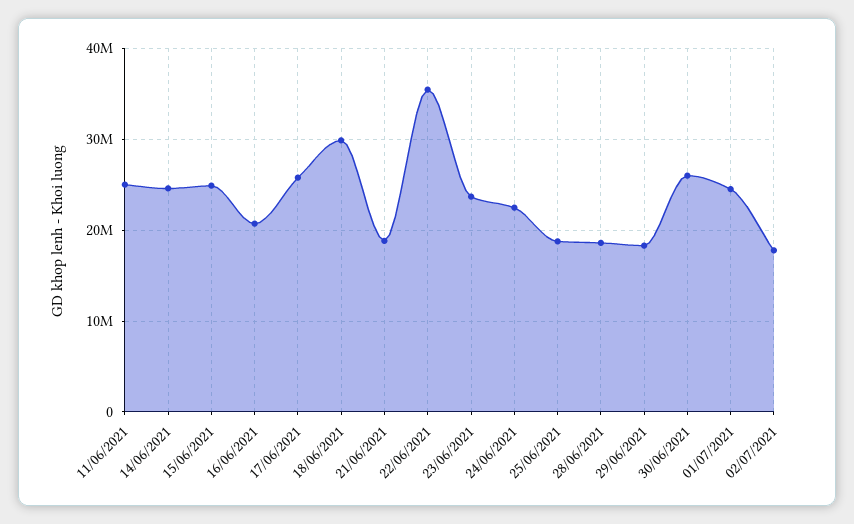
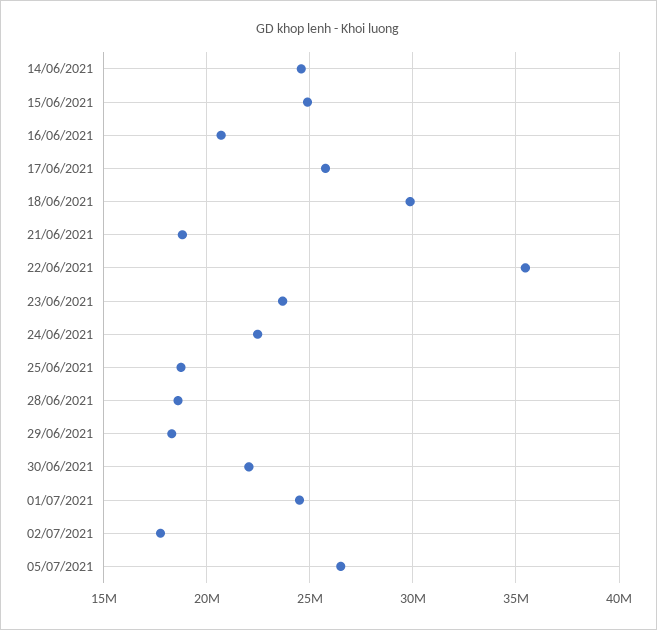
11/06/2021: 25000000 -> none
30/06/2021: 26000000 -> 22000000
05/07/2021: none -> 26500000

